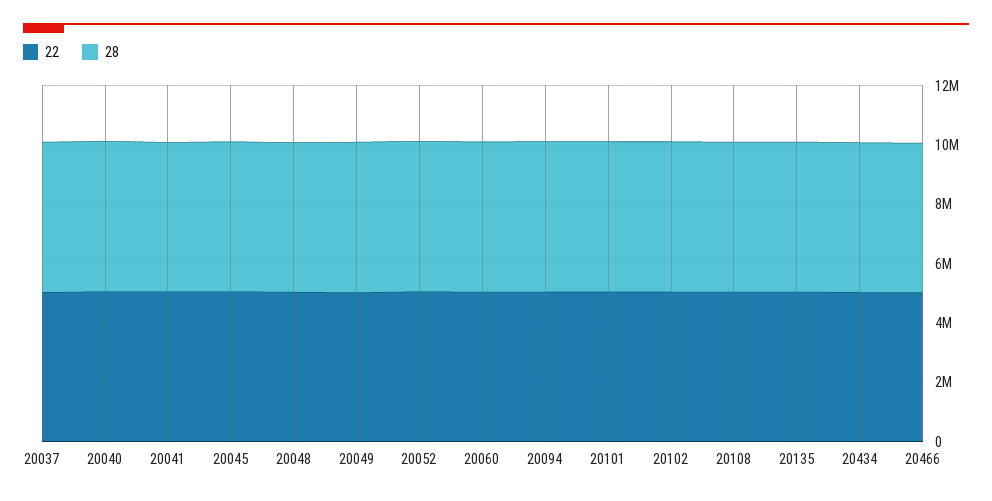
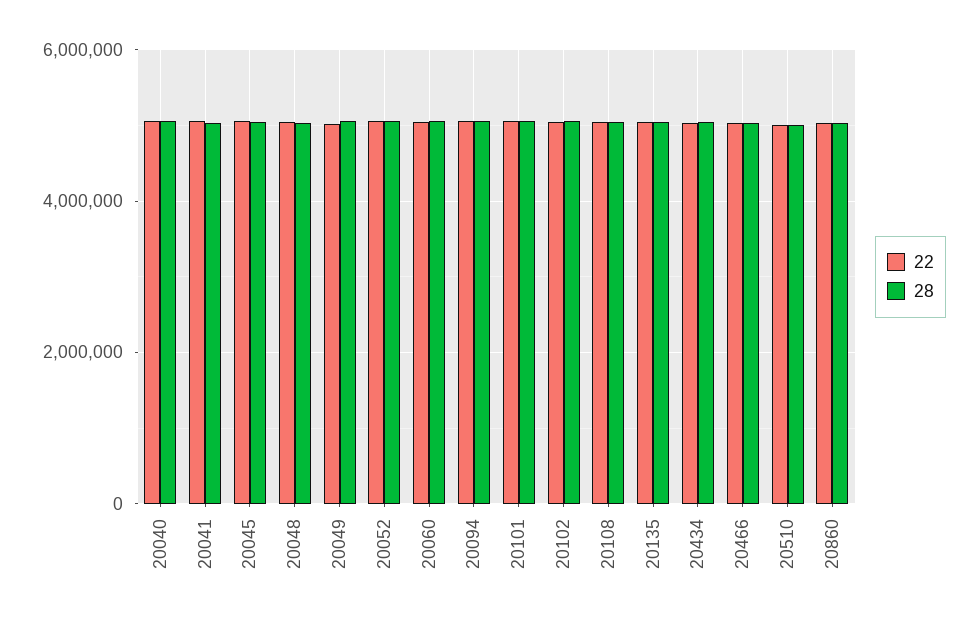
22, 20037: 5000000 -> none
28, 20037: 5000000 -> none
22, 20510: none -> 5000000
28, 20510: none -> 5000000
22, 20860: none -> 5000000
28, 20860: none -> 5000000

